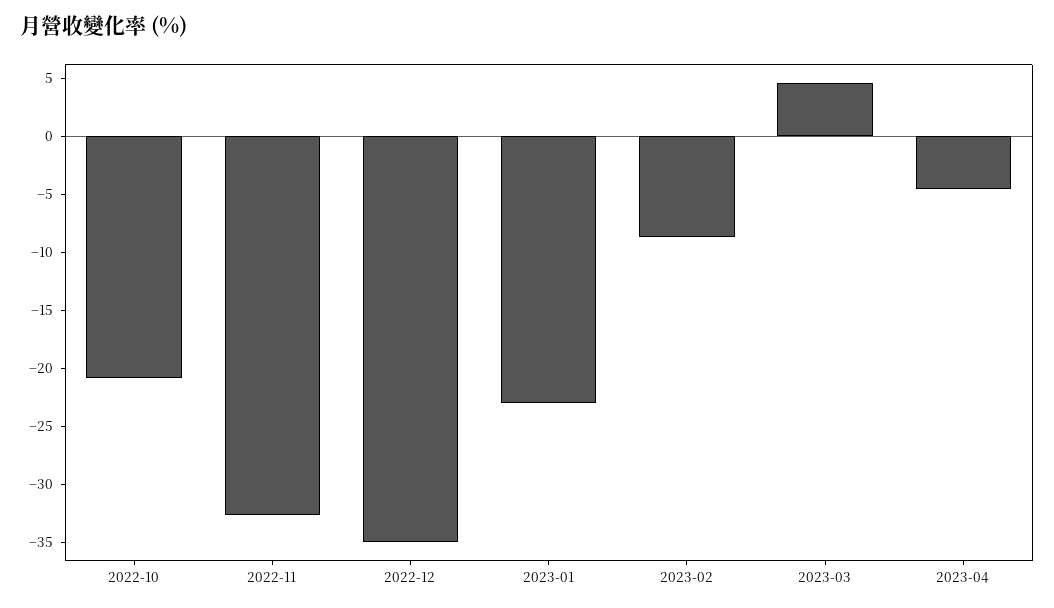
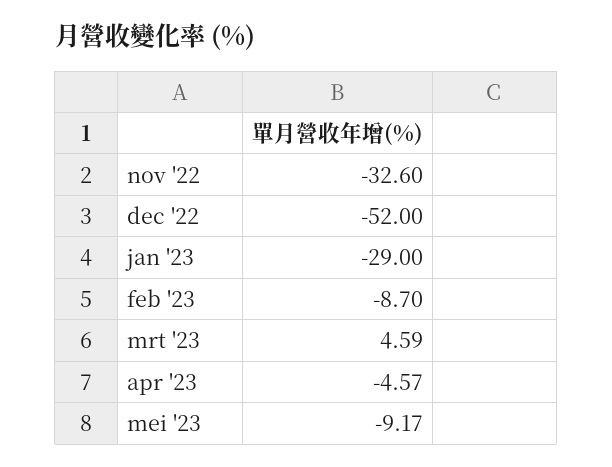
2022-10: -21 -> none
2022-12: -35 -> -52
2023-01: -23 -> -29
mei '23: none -> -9.17

